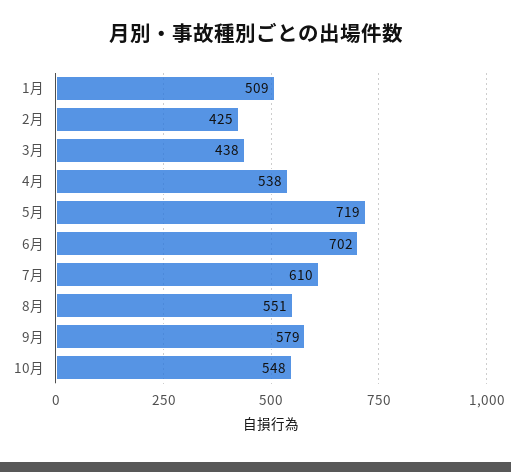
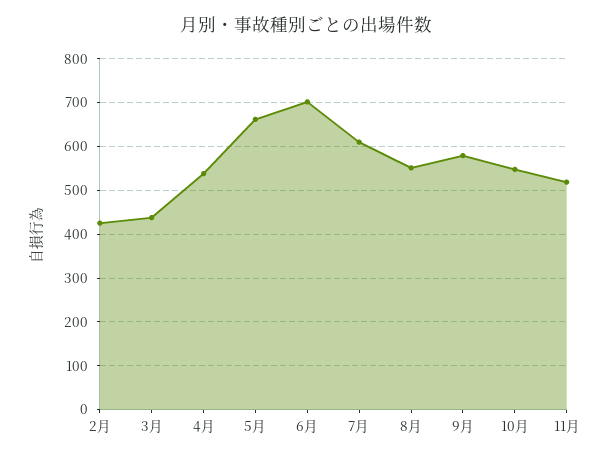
1月: 509 -> none
5月: 719 -> 660
11月: none -> 520

